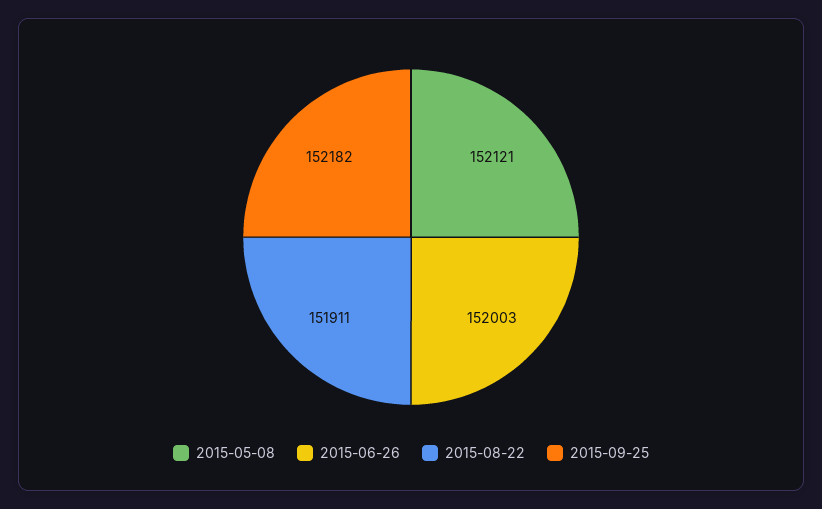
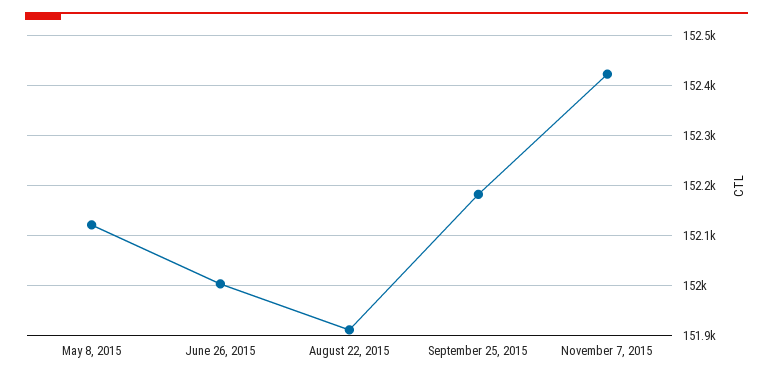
November 7, 2015: none -> 152420

